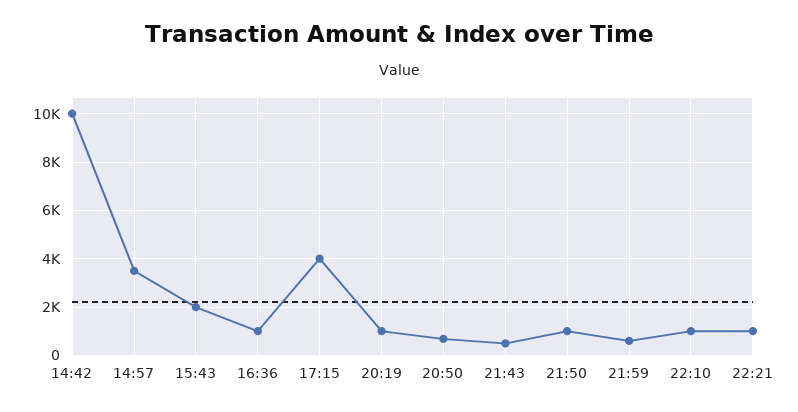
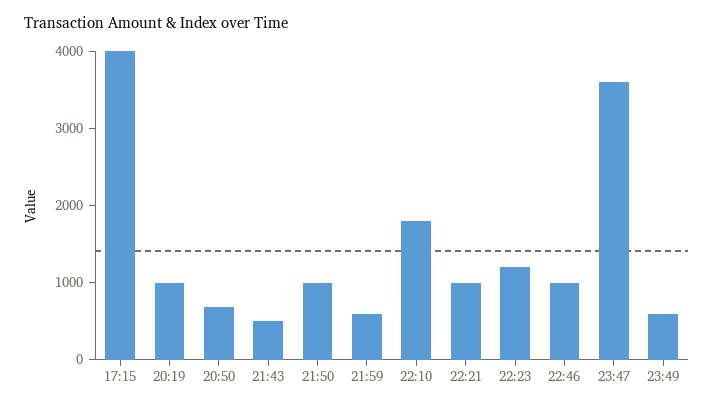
14:42: 10000 -> none
14:57: 3500 -> none
15:43: 2000 -> none
16:36: 1000 -> none
22:10: 1000 -> 1800
22:23: none -> 1200
22:46: none -> 1000
23:47: none -> 3600
23:49: none -> 600

